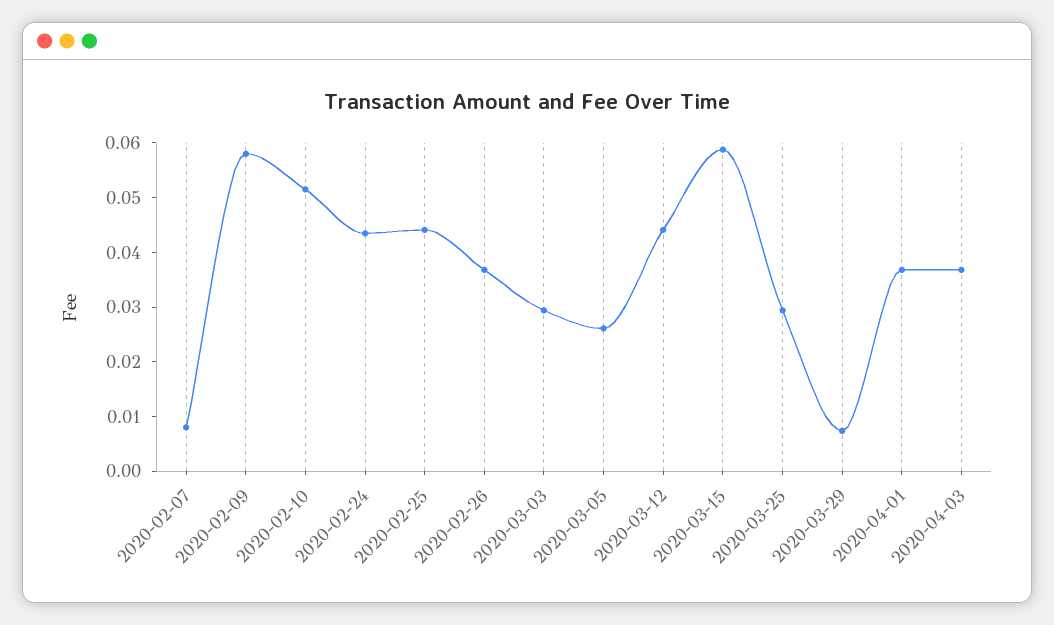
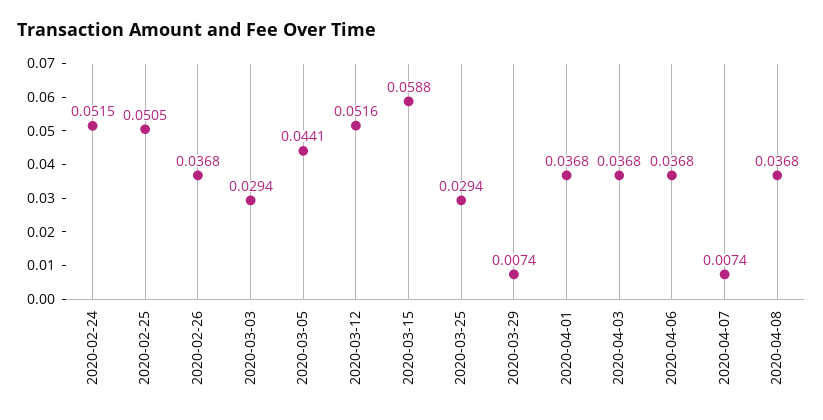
2020-02-07: 0.008 -> none
2020-02-09: 0.058 -> none
2020-02-10: 0.052 -> none
2020-02-24: 0.044 -> 0.0515
2020-02-25: 0.044 -> 0.0505
2020-03-05: 0.026 -> 0.0441
2020-03-12: 0.044 -> 0.0516
2020-04-06: none -> 0.0368
2020-04-07: none -> 0.0074
2020-04-08: none -> 0.0368

